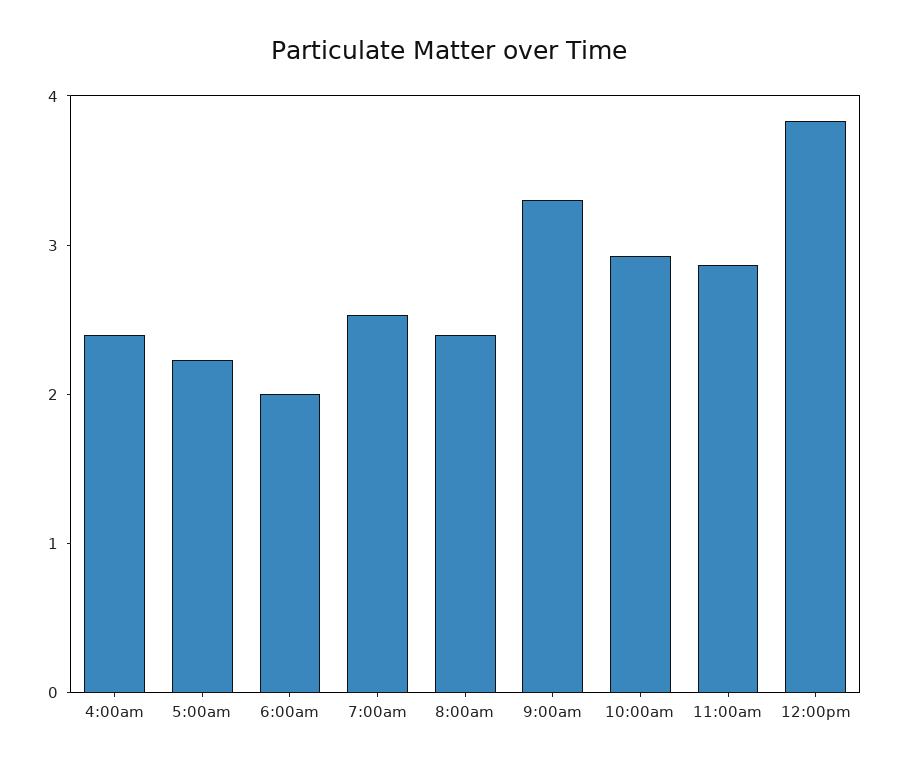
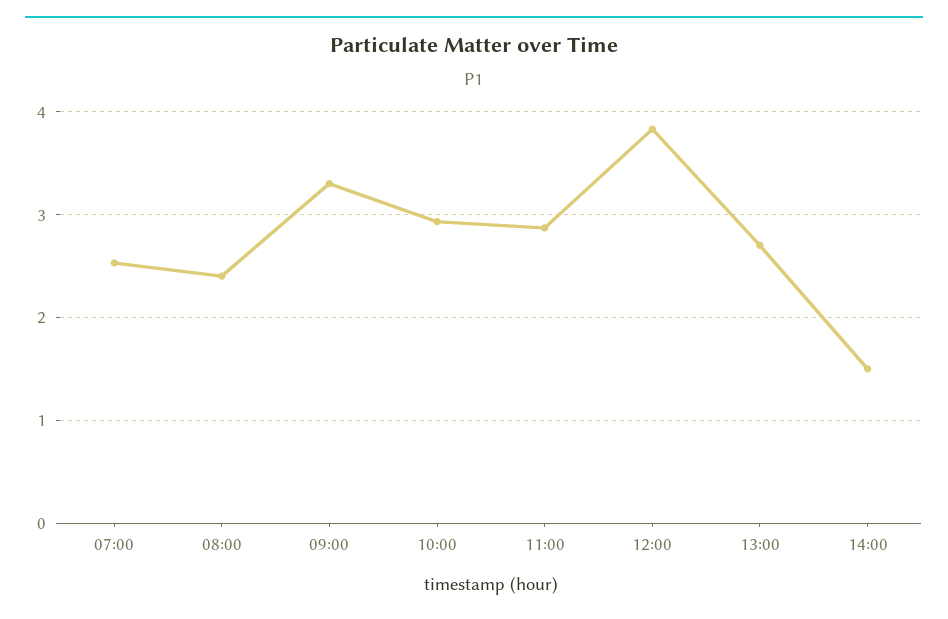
4:00am: 2.4 -> none
5:00am: 2.2 -> none
6:00am: 2 -> none
13:00: none -> 2.7
14:00: none -> 1.5

